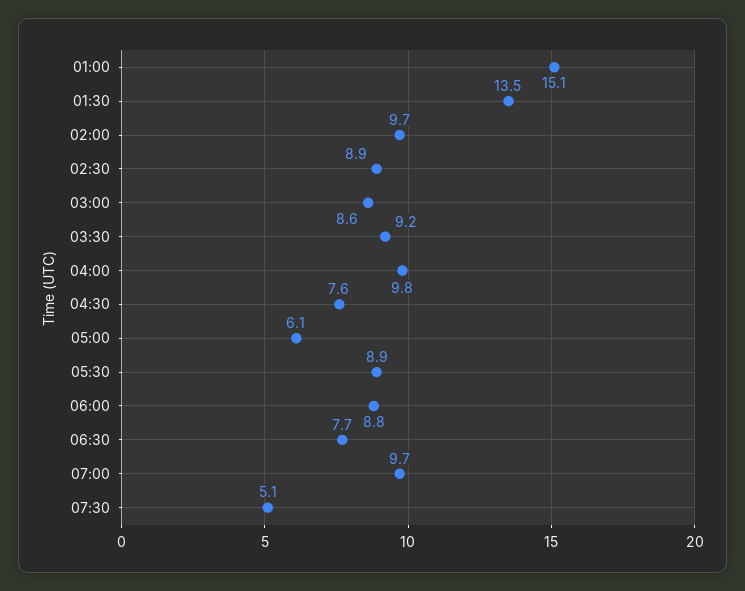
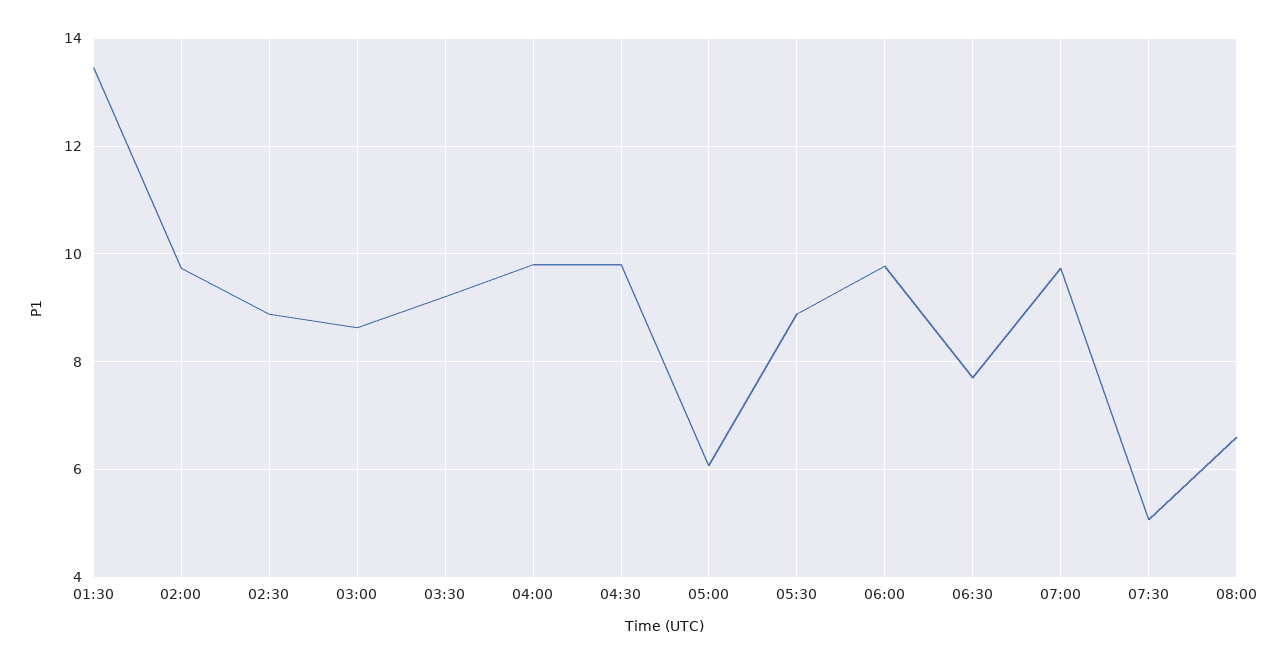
01:00: 15.1 -> none
04:30: 7.6 -> 9.8
06:00: 8.8 -> 9.8
08:00: none -> 6.6

